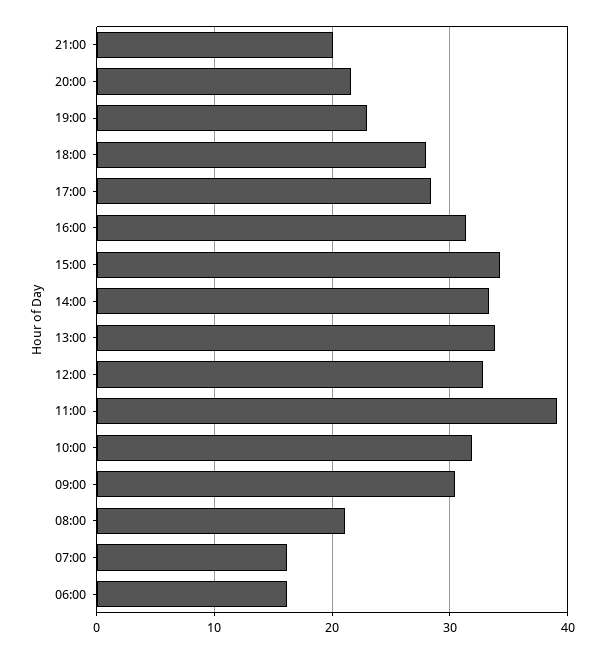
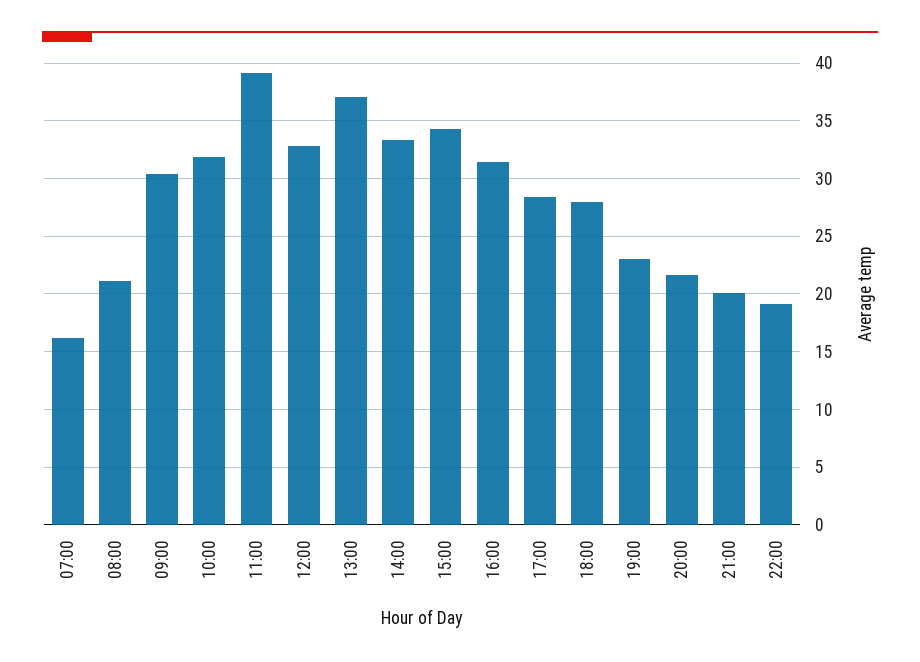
13:00: 34 -> 37
06:00: 16 -> none
22:00: none -> 19

